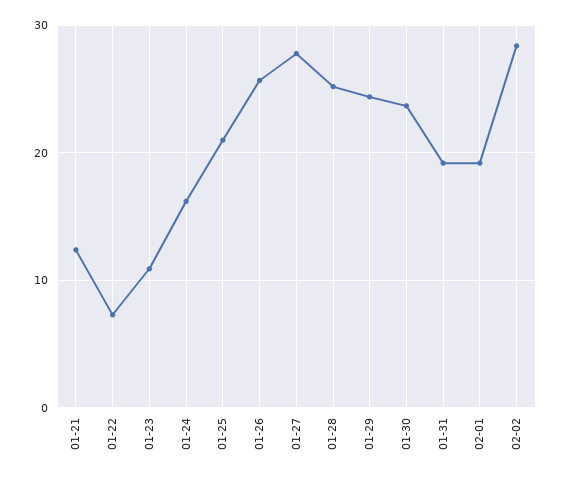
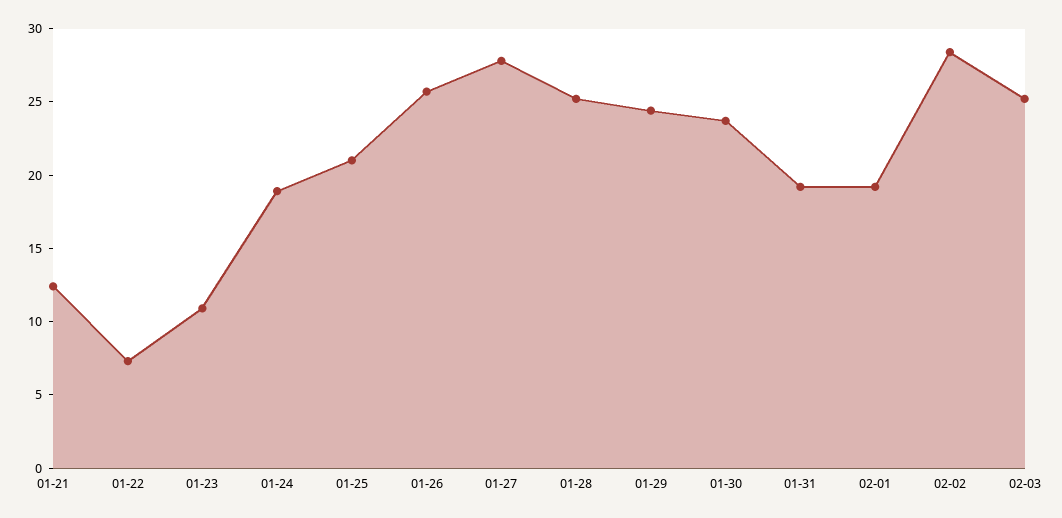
01-24: 16 -> 19
02-03: none -> 25

